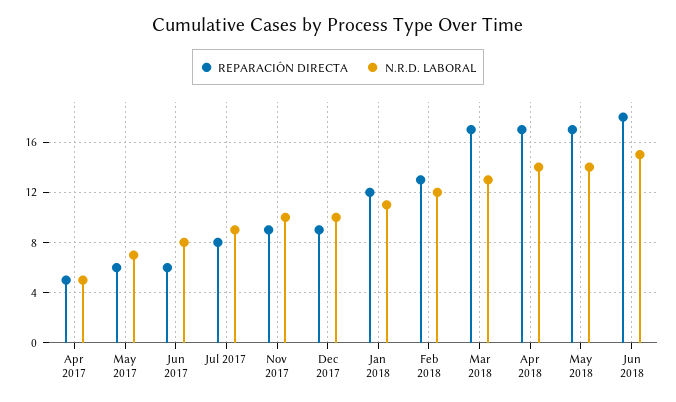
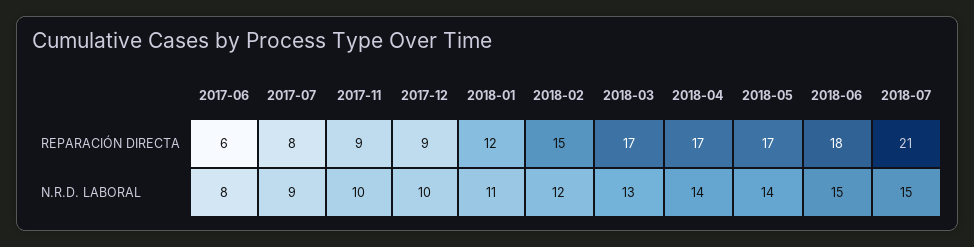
REPARACIÓN DIRECTA, Apr 2017: 5 -> none
N.R.D. LABORAL, Apr 2017: 5 -> none
REPARACIÓN DIRECTA, May 2017: 6 -> none
N.R.D. LABORAL, May 2017: 7 -> none
REPARACIÓN DIRECTA, Feb 2018: 13 -> 15
REPARACIÓN DIRECTA, 2018-07: none -> 21
N.R.D. LABORAL, 2018-07: none -> 15

